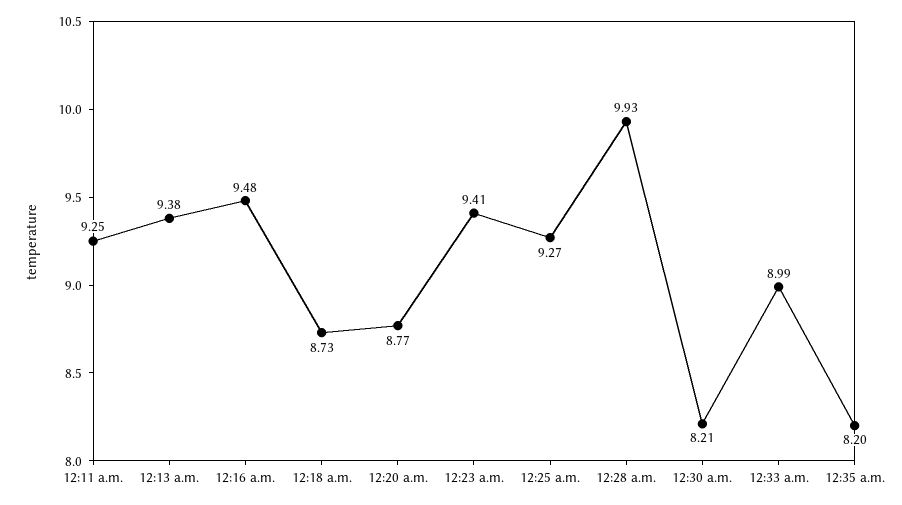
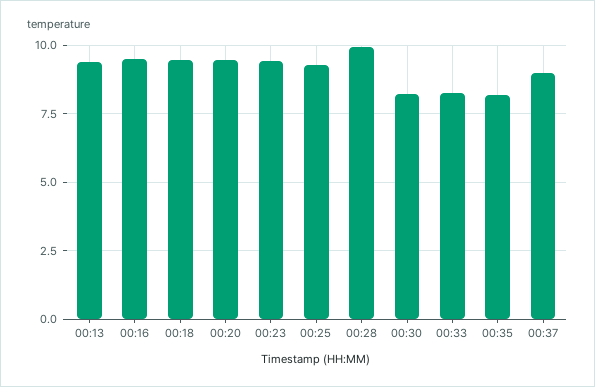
12:11 a.m.: 9.25 -> none
12:18 a.m.: 8.73 -> 9.5
12:20 a.m.: 8.77 -> 9.5
12:33 a.m.: 8.99 -> 8.25
00:37: none -> 9

